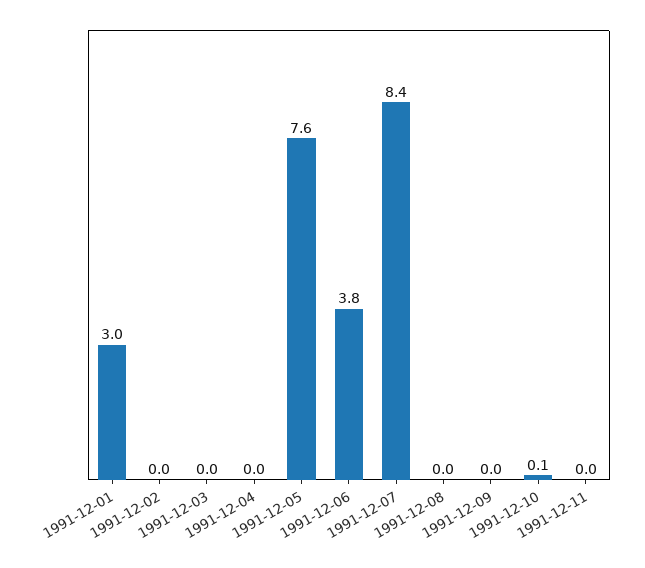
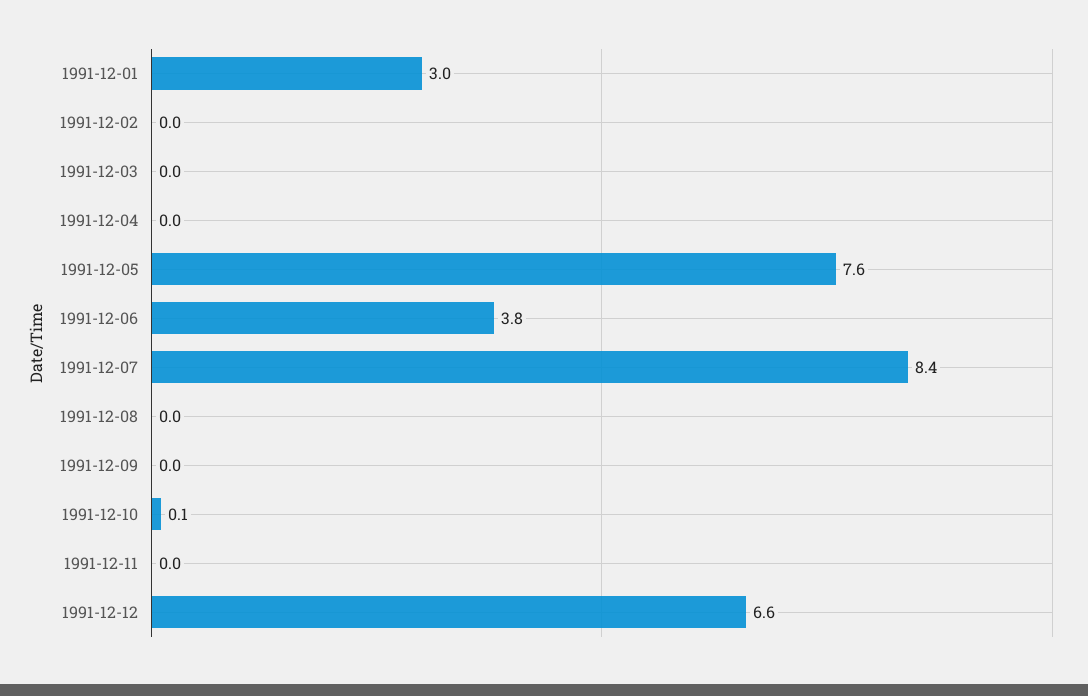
1991-12-12: none -> 6.6

